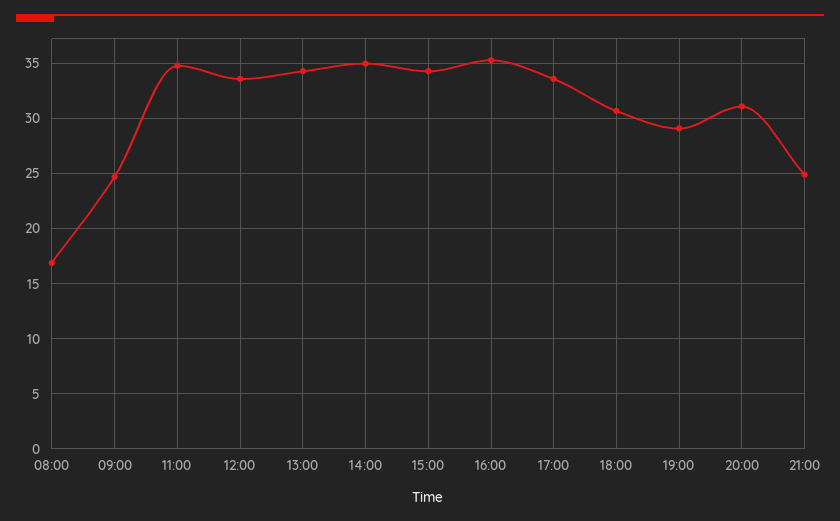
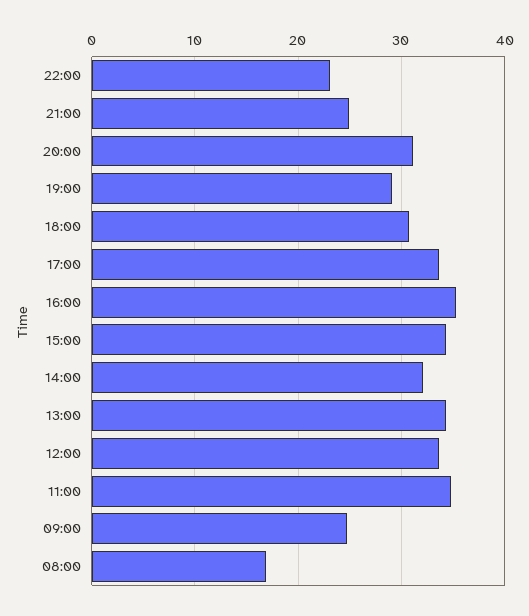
14:00: 35 -> 32
22:00: none -> 23

